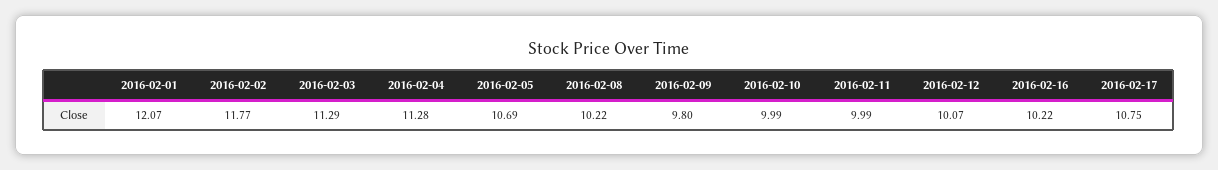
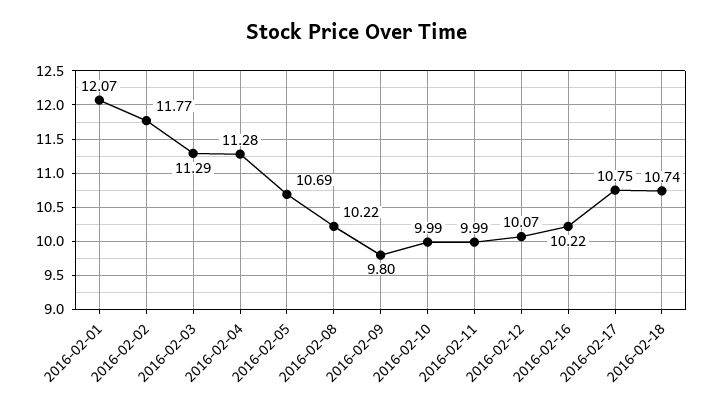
2016-02-18: none -> 10.74

